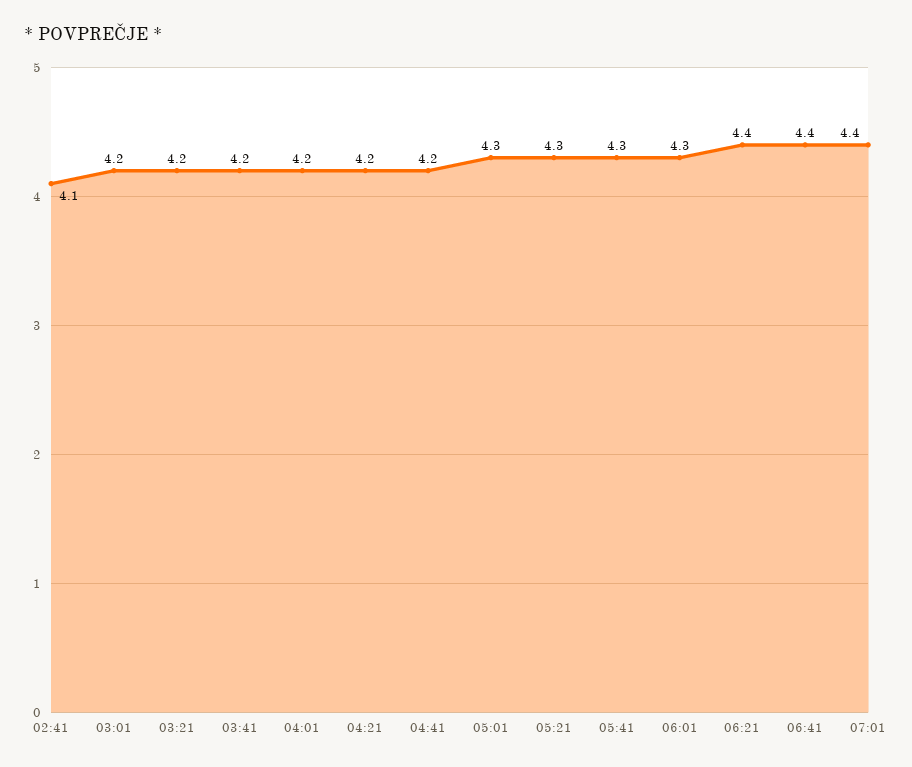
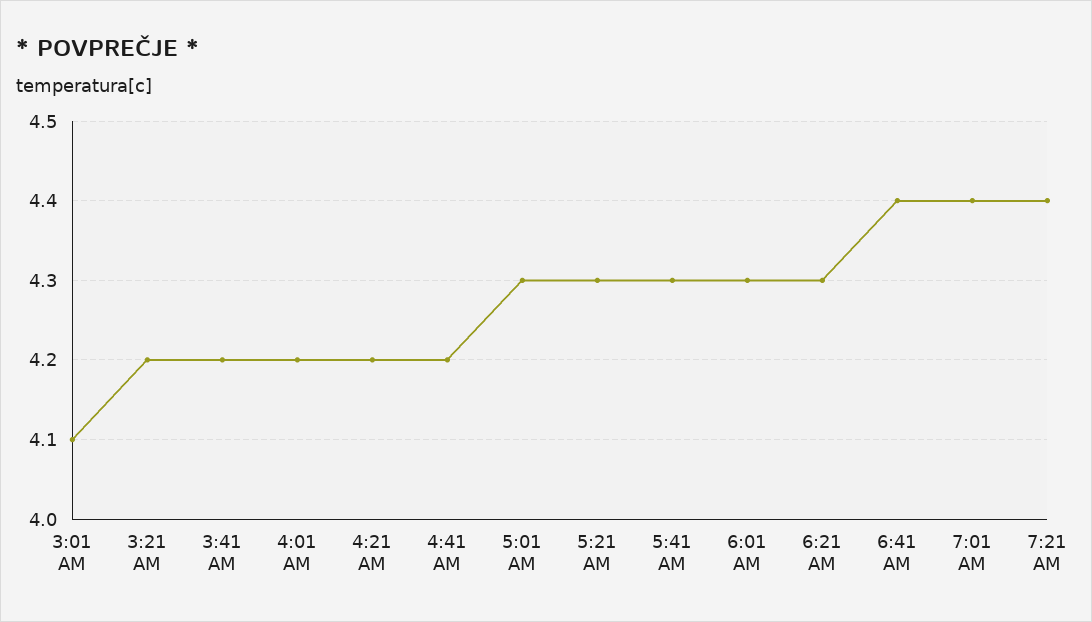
02:41: 4.1 -> none
03:01: 4.2 -> 4.1
06:21: 4.4 -> 4.3
7:21 AM: none -> 4.4

